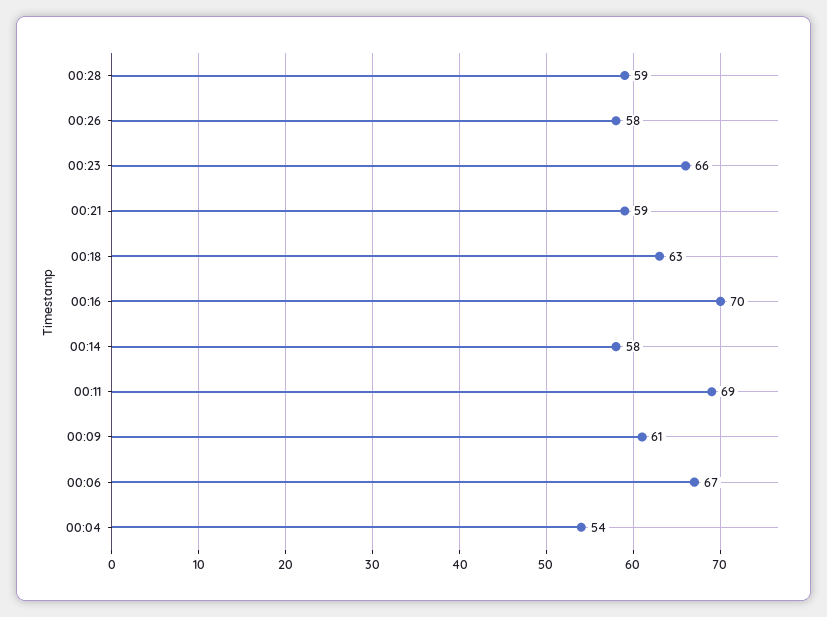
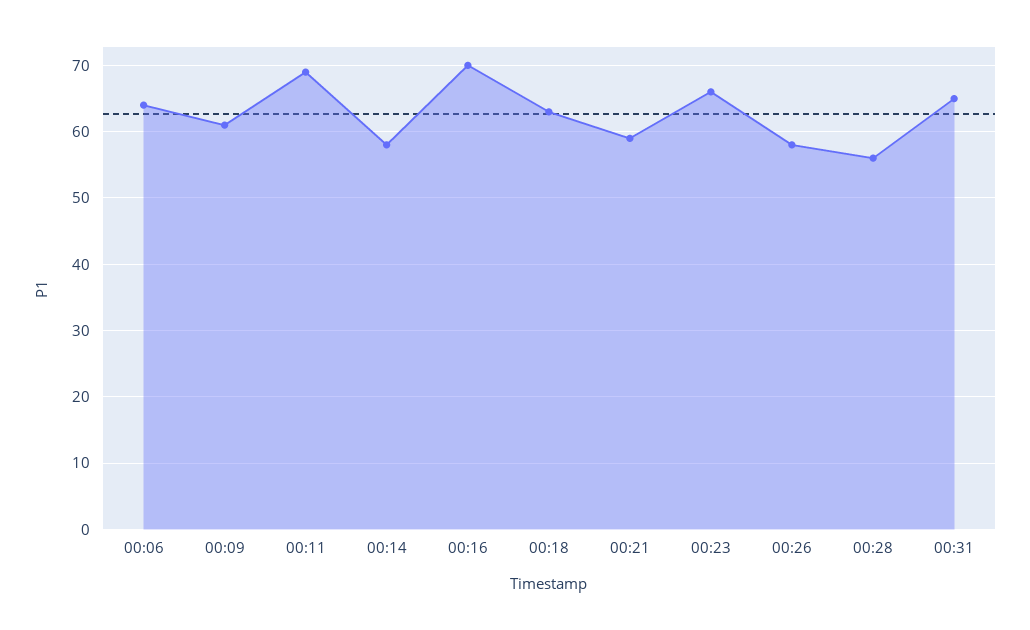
00:28: 59 -> 56
00:06: 67 -> 64
00:04: 54 -> none
00:31: none -> 65

